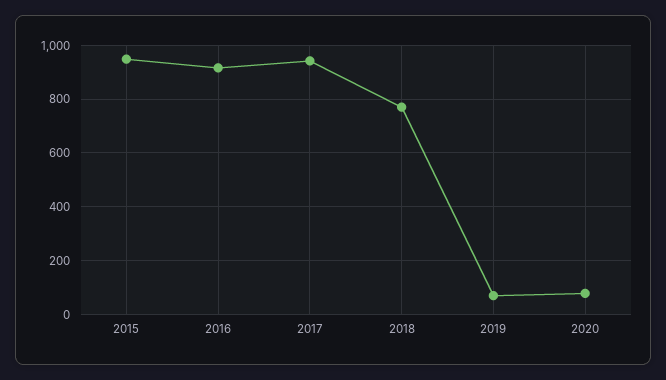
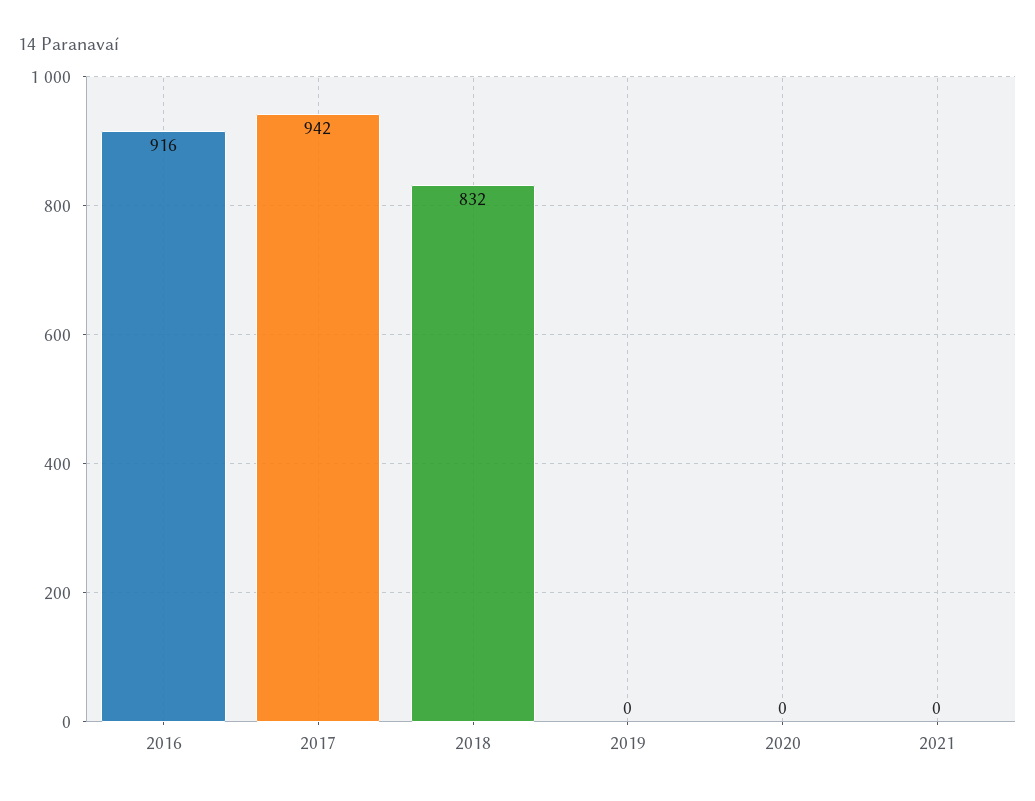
2015: 950 -> none
2018: 775 -> 832
2019: 75 -> 0
2020: 75 -> 0
2021: none -> 0

